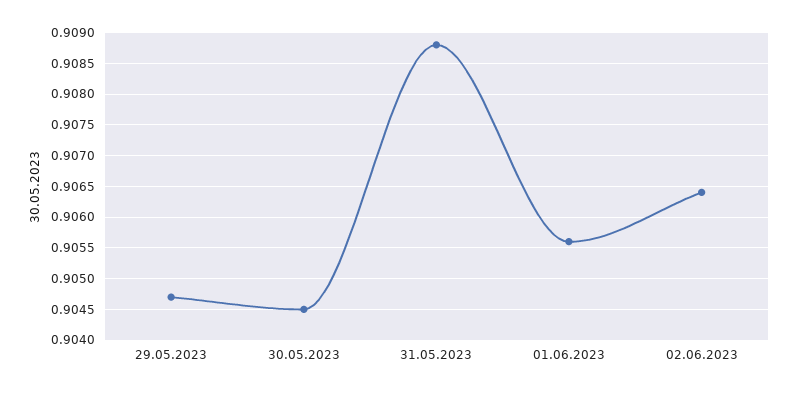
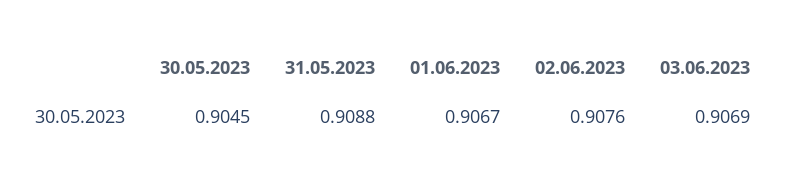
29.05.2023: 0.9047 -> none
01.06.2023: 0.9056 -> 0.9067
02.06.2023: 0.9064 -> 0.9076
03.06.2023: none -> 0.9069

